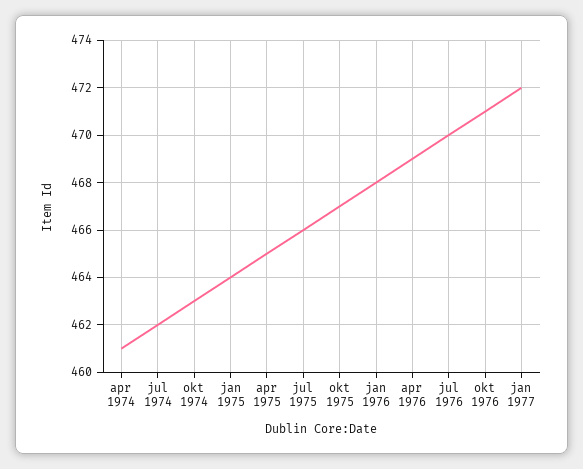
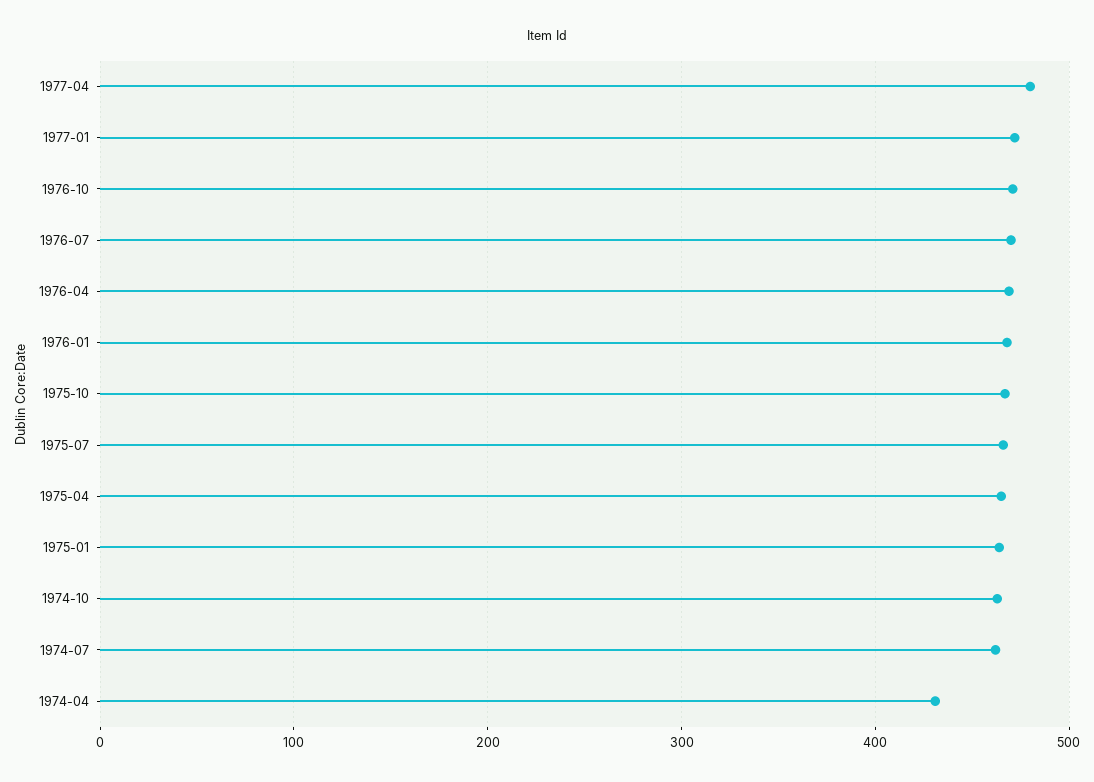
apr 1974: 461 -> 430
1977-04: none -> 480

